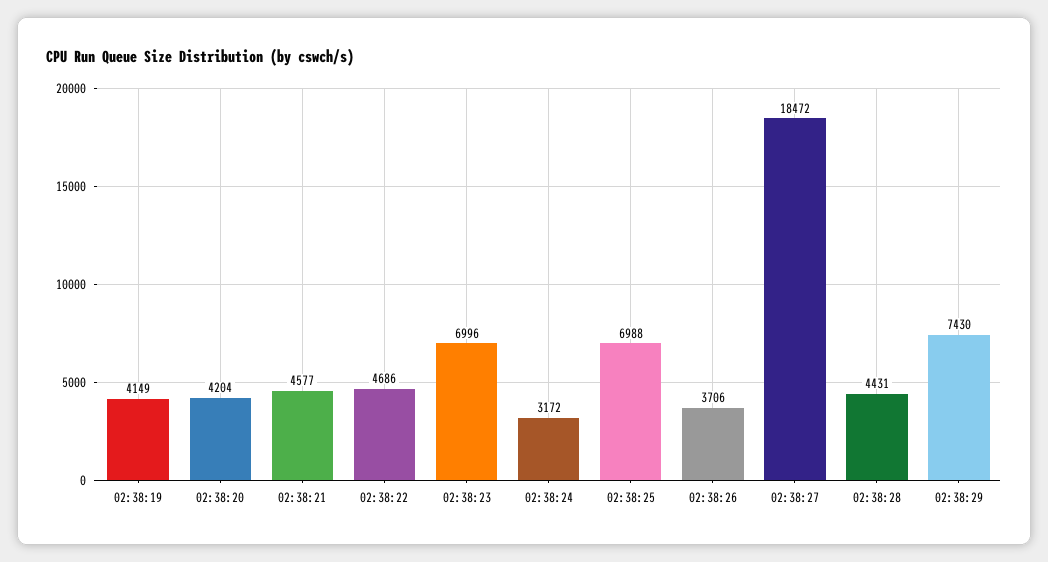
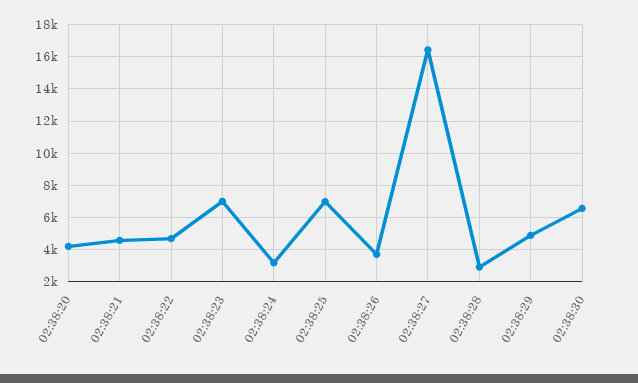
02:38:19: 4149 -> none
02:38:27: 18472 -> 16500
02:38:28: 4431 -> 3000
02:38:29: 7430 -> 5000
02:38:30: none -> 6500

